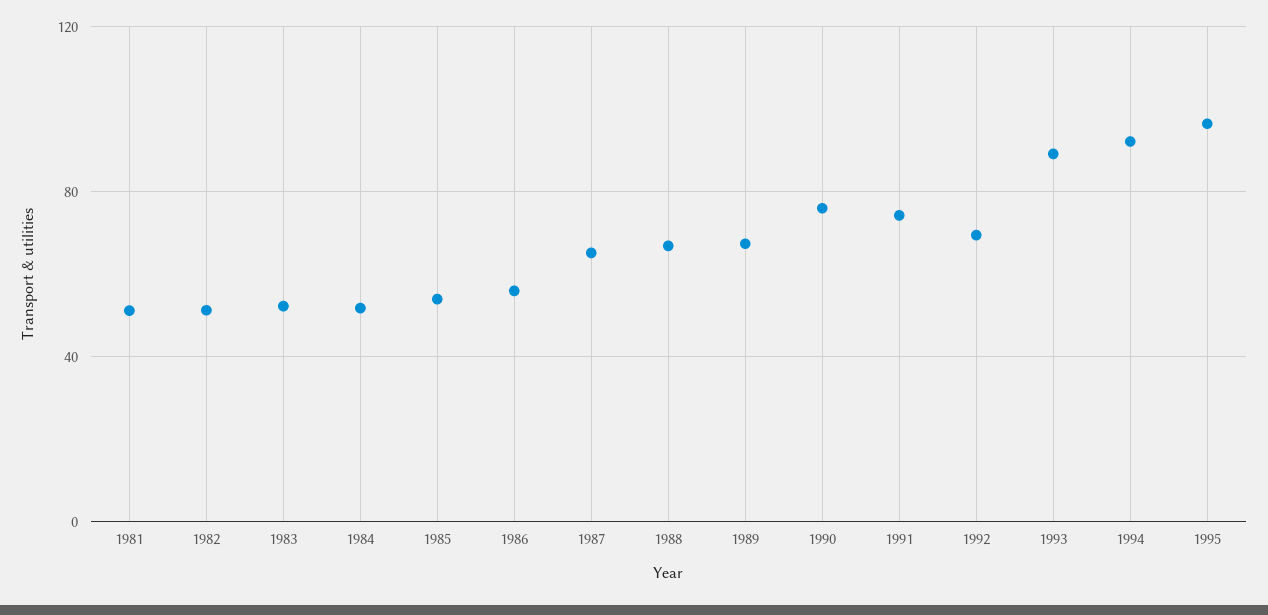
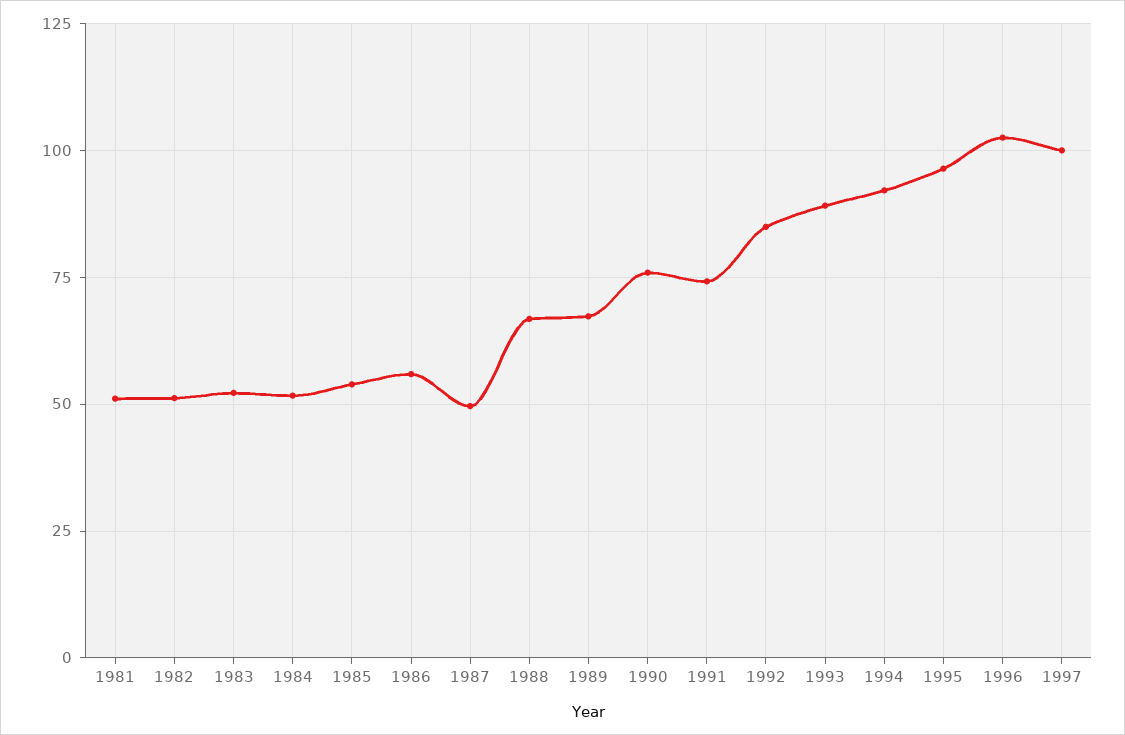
1987: 65 -> 50
1992: 70 -> 85
1996: none -> 102.5
1997: none -> 100

